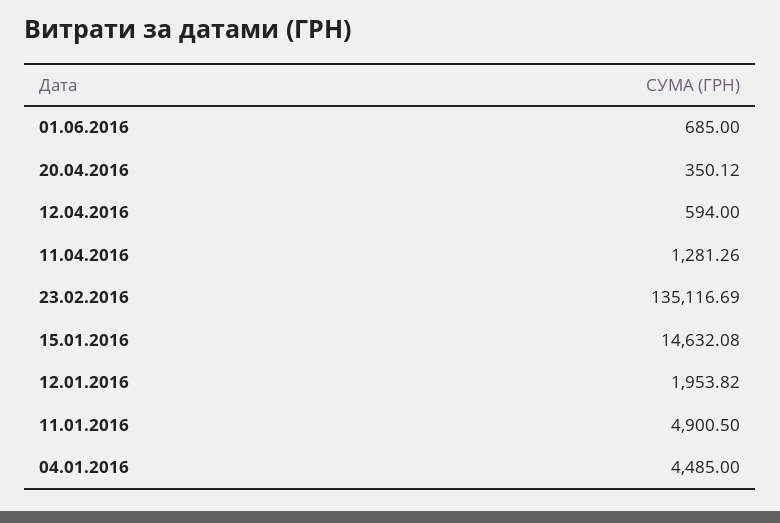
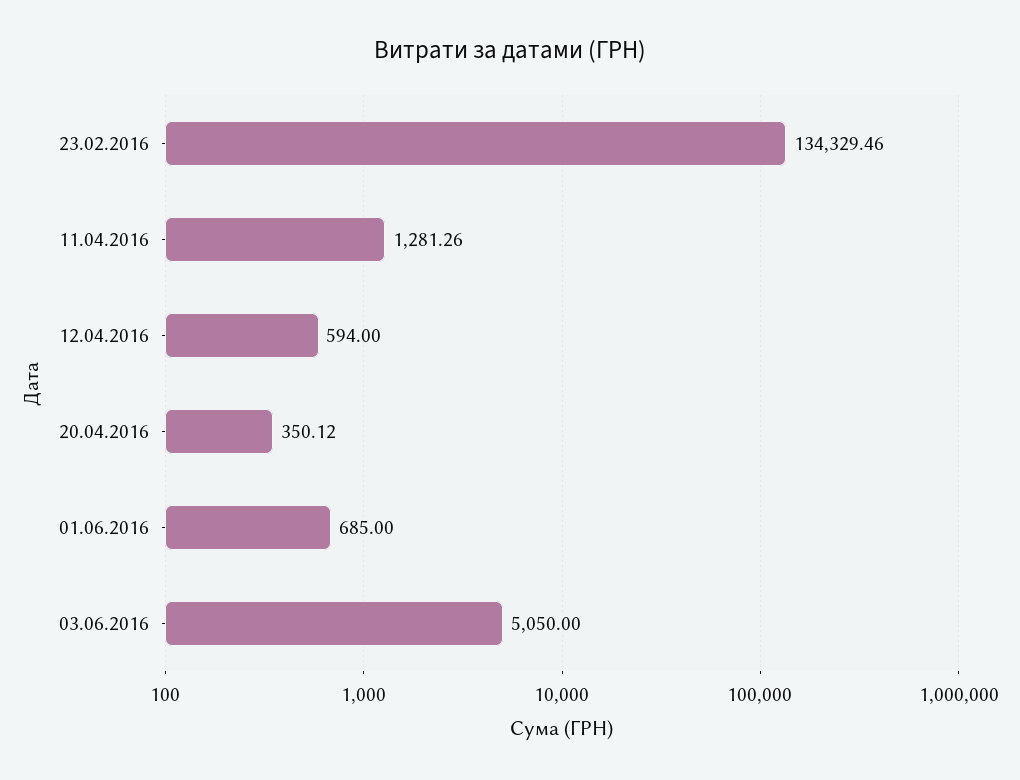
23.02.2016: 135116.69 -> 134329.46
15.01.2016: 14632.08 -> none
12.01.2016: 1953.82 -> none
11.01.2016: 4900.5 -> none
04.01.2016: 4485 -> none
03.06.2016: none -> 5050

